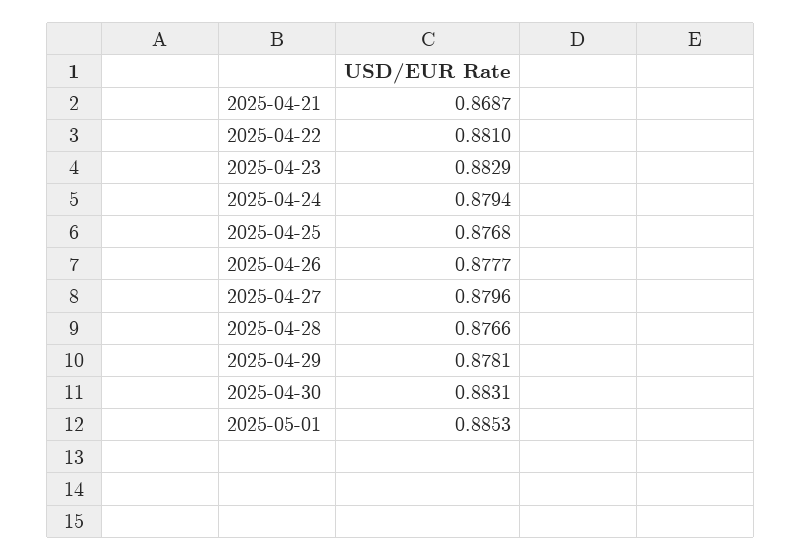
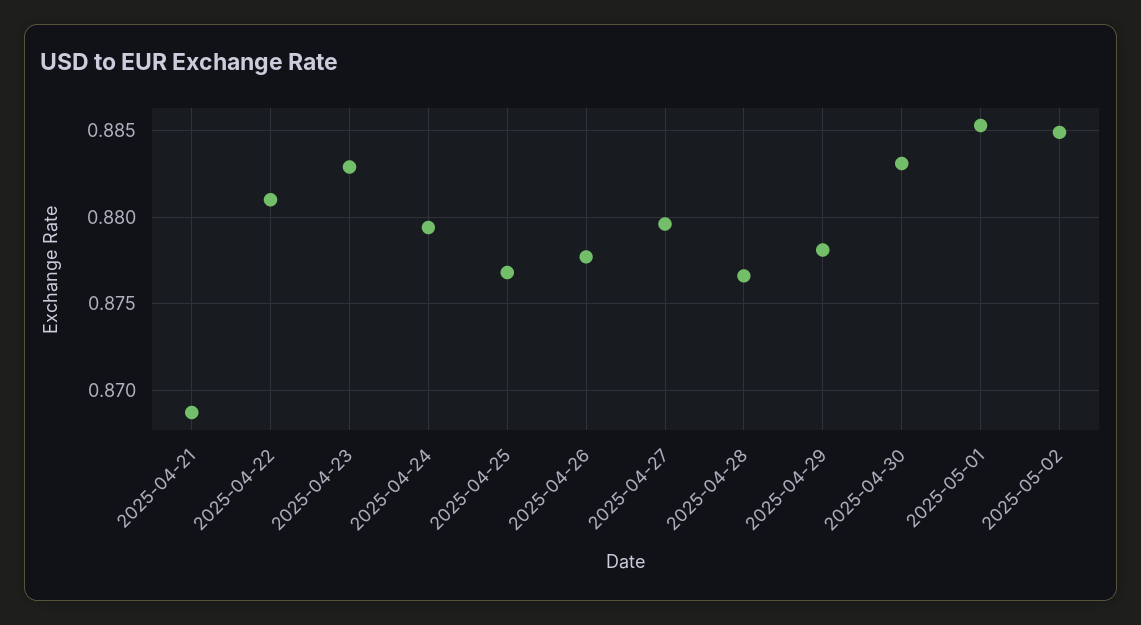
2025-05-02: none -> 0.885

